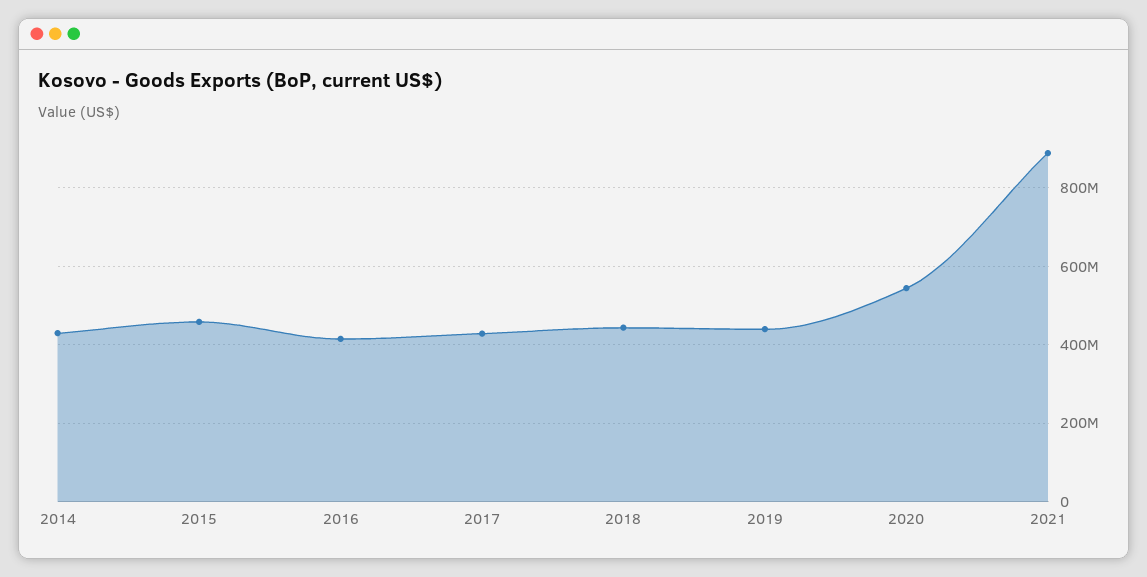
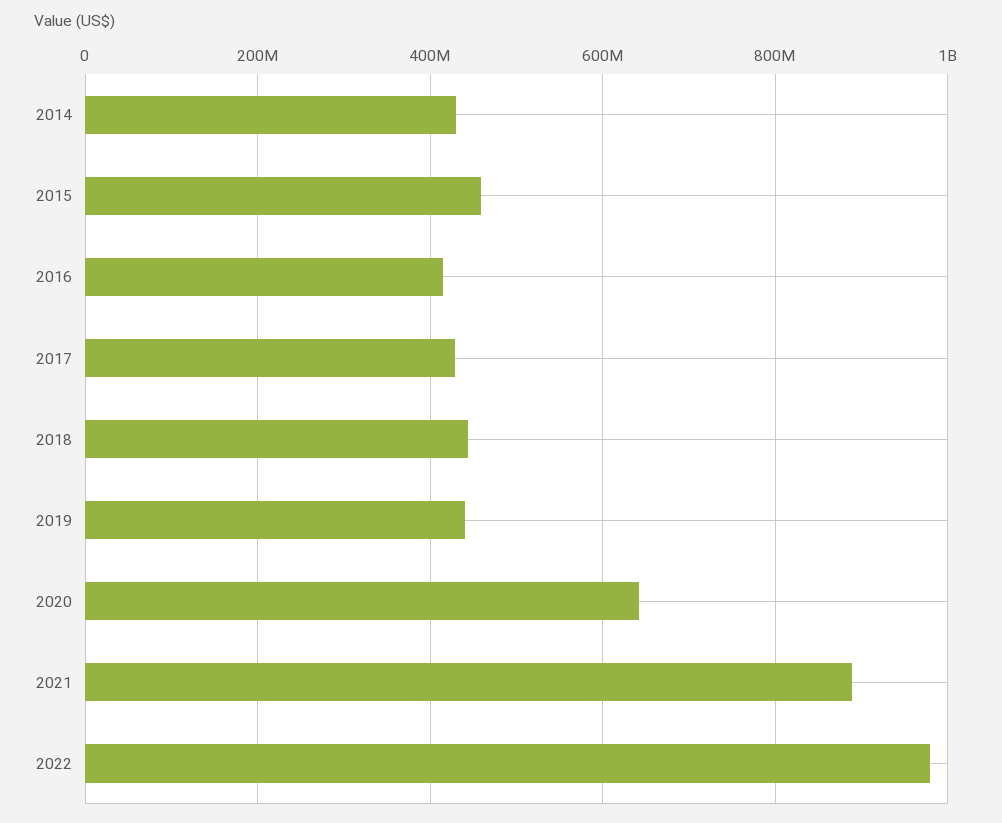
2020: 540000000 -> 640000000
2022: none -> 980000000

